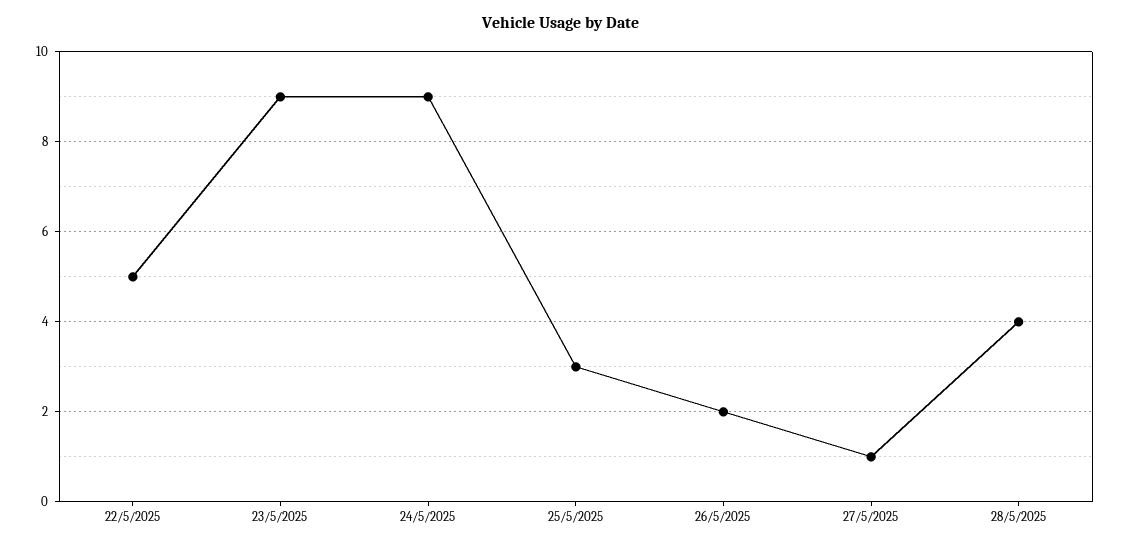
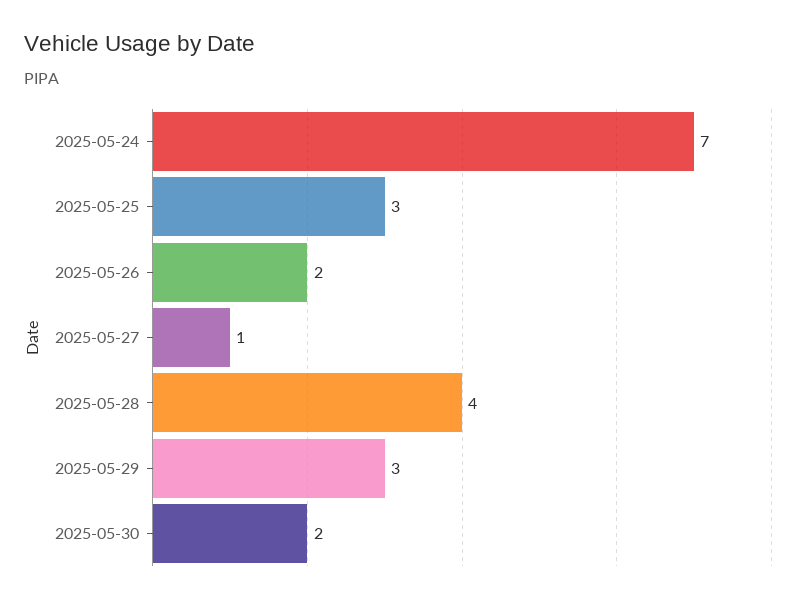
22/5/2025: 5 -> none
23/5/2025: 9 -> none
24/5/2025: 9 -> 7
2025-05-29: none -> 3
2025-05-30: none -> 2

